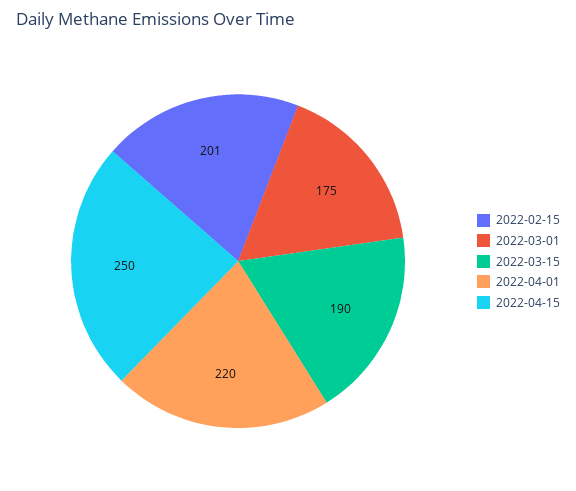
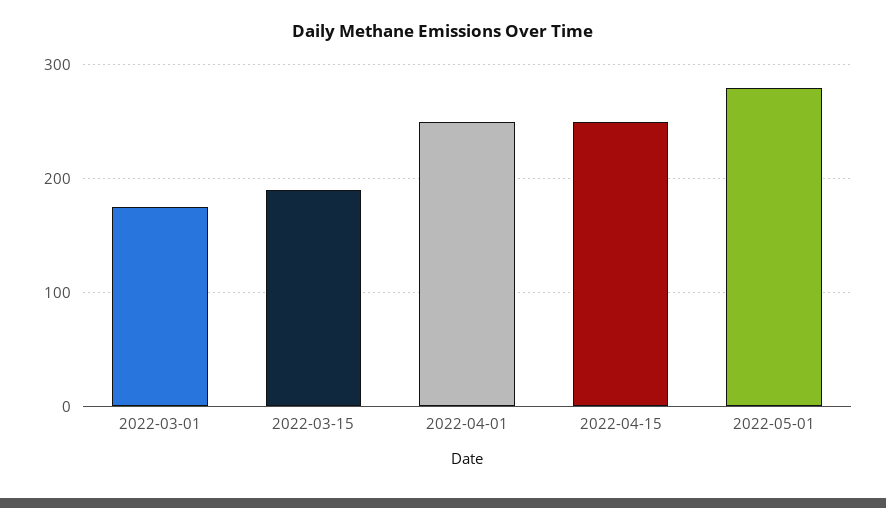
2022-02-15: 201 -> none
2022-04-01: 220 -> 250
2022-05-01: none -> 280

